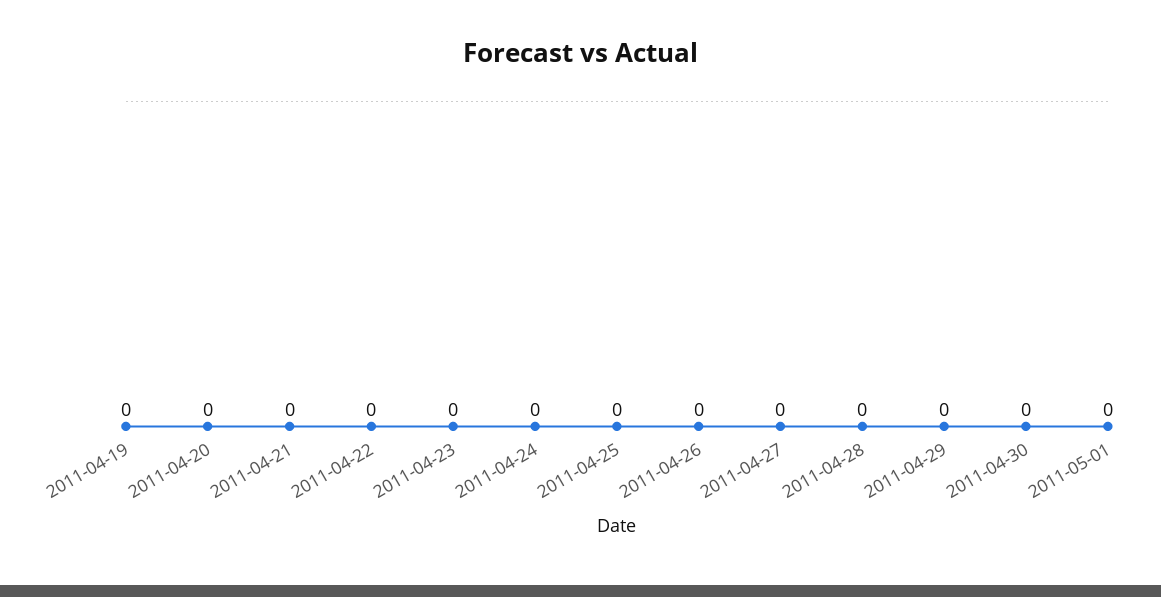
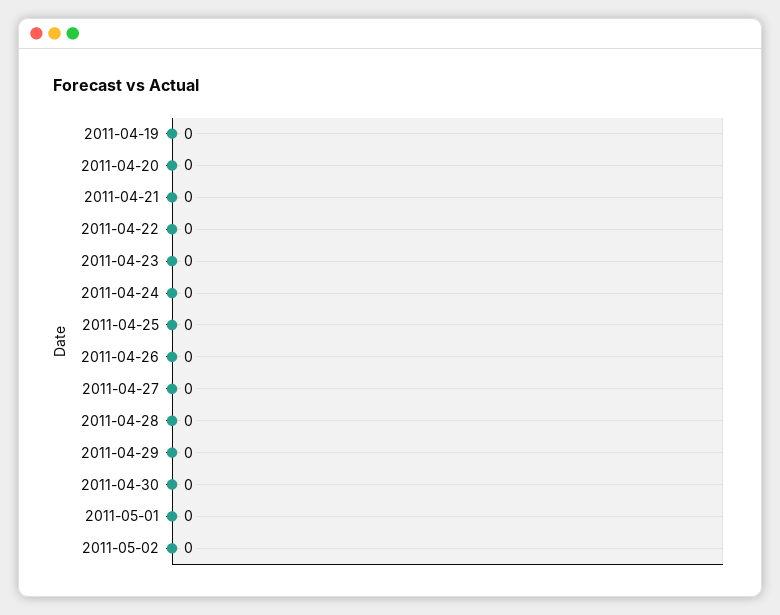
2011-05-02: none -> 0

